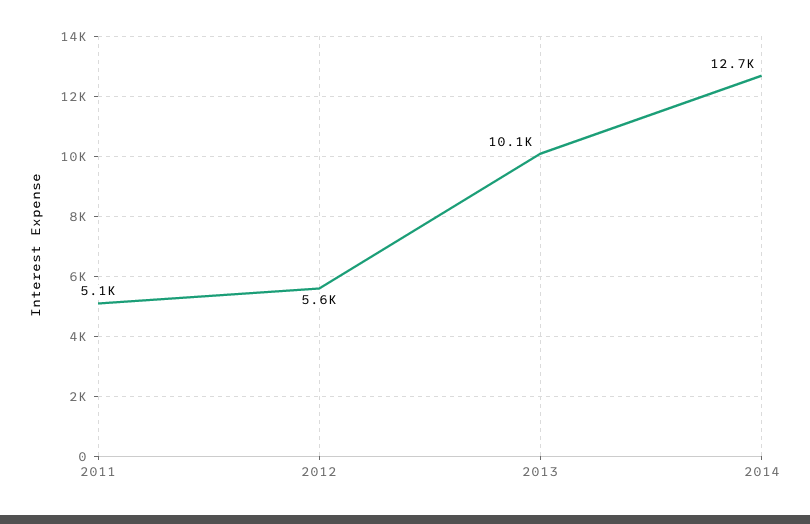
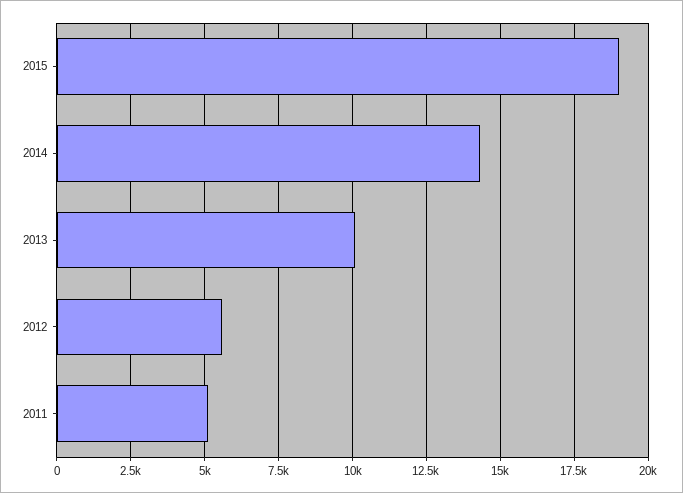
2014: 12700 -> 14250
2015: none -> 19000

